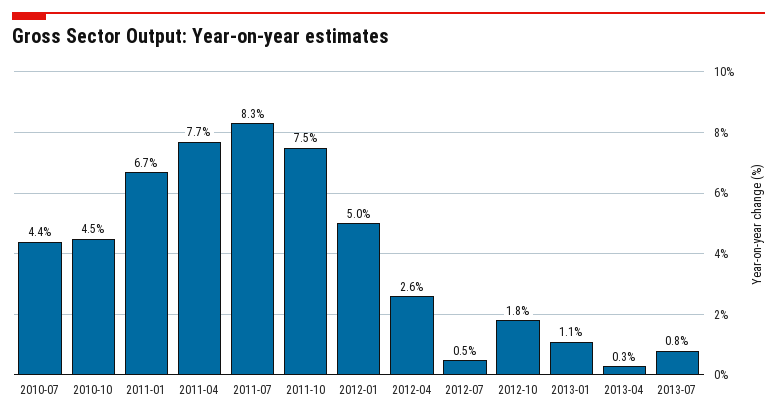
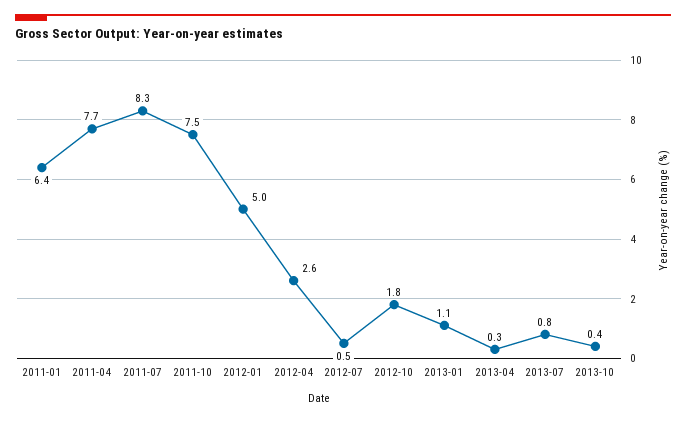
2010-07: 4.4 -> none
2010-10: 4.5 -> none
2011-01: 6.7 -> 6.4
2013-10: none -> 0.4

